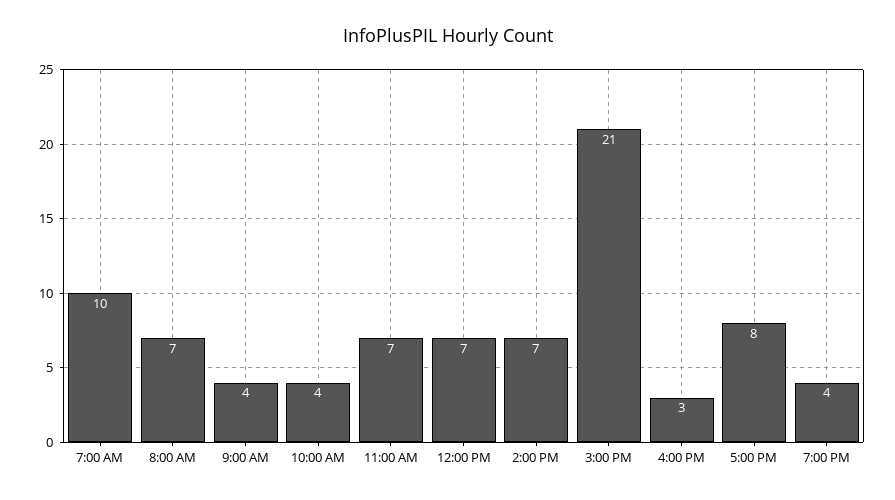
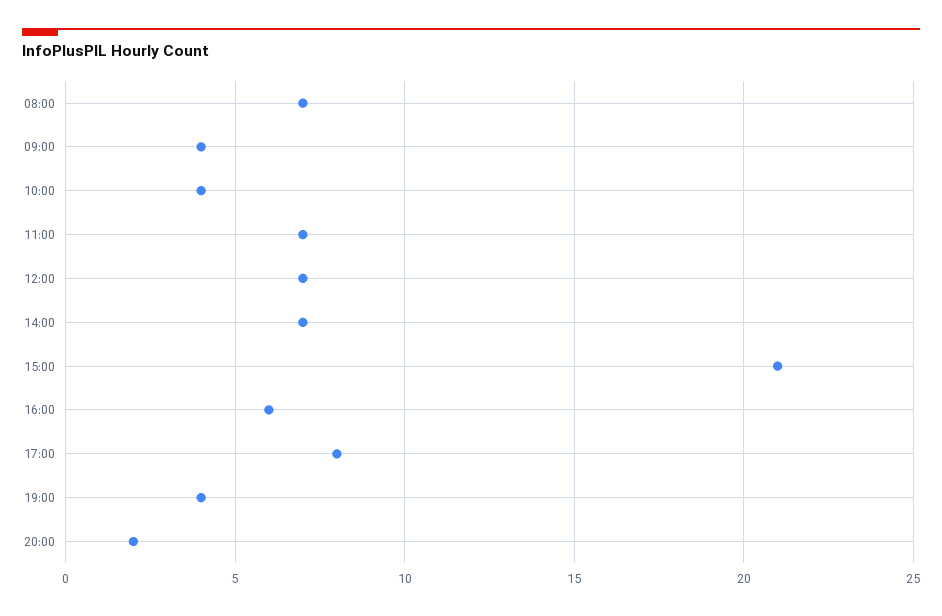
7:00 AM: 10 -> none
4:00 PM: 3 -> 6
20:00: none -> 2

